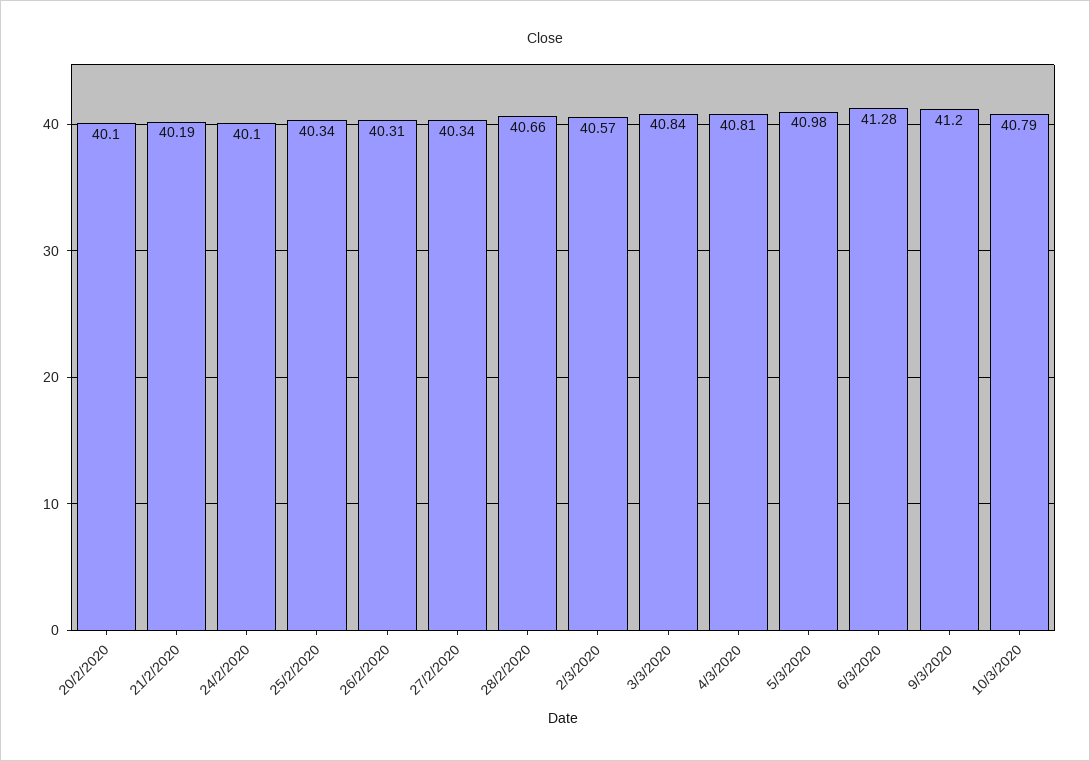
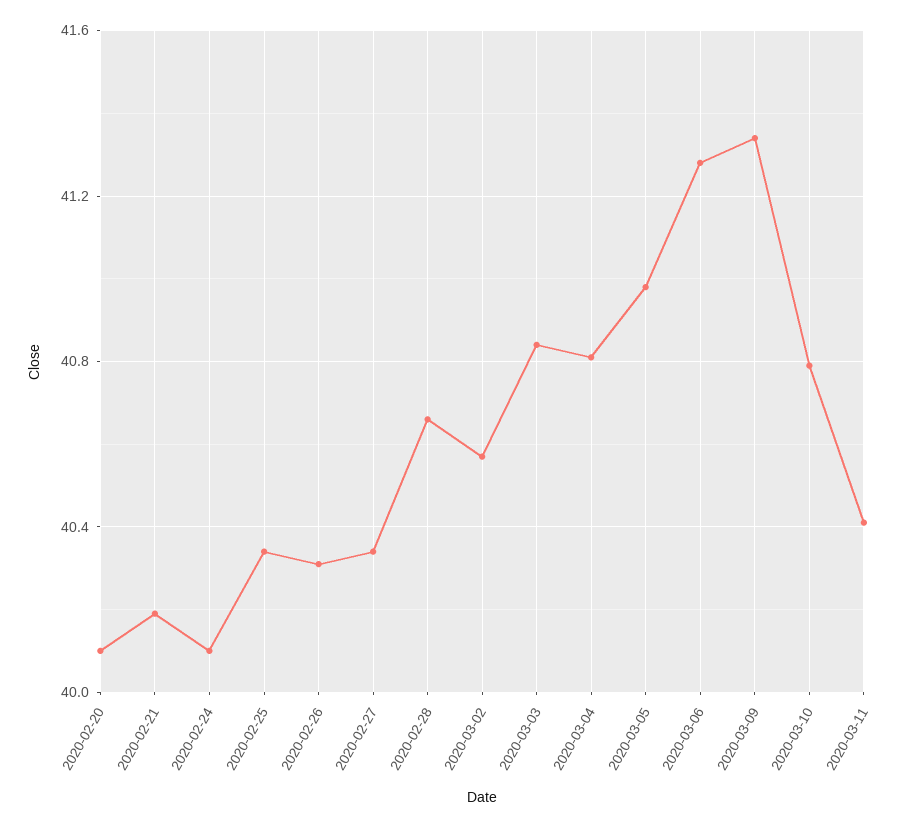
9/3/2020: 41.2 -> 41.35
2020-03-11: none -> 40.4

